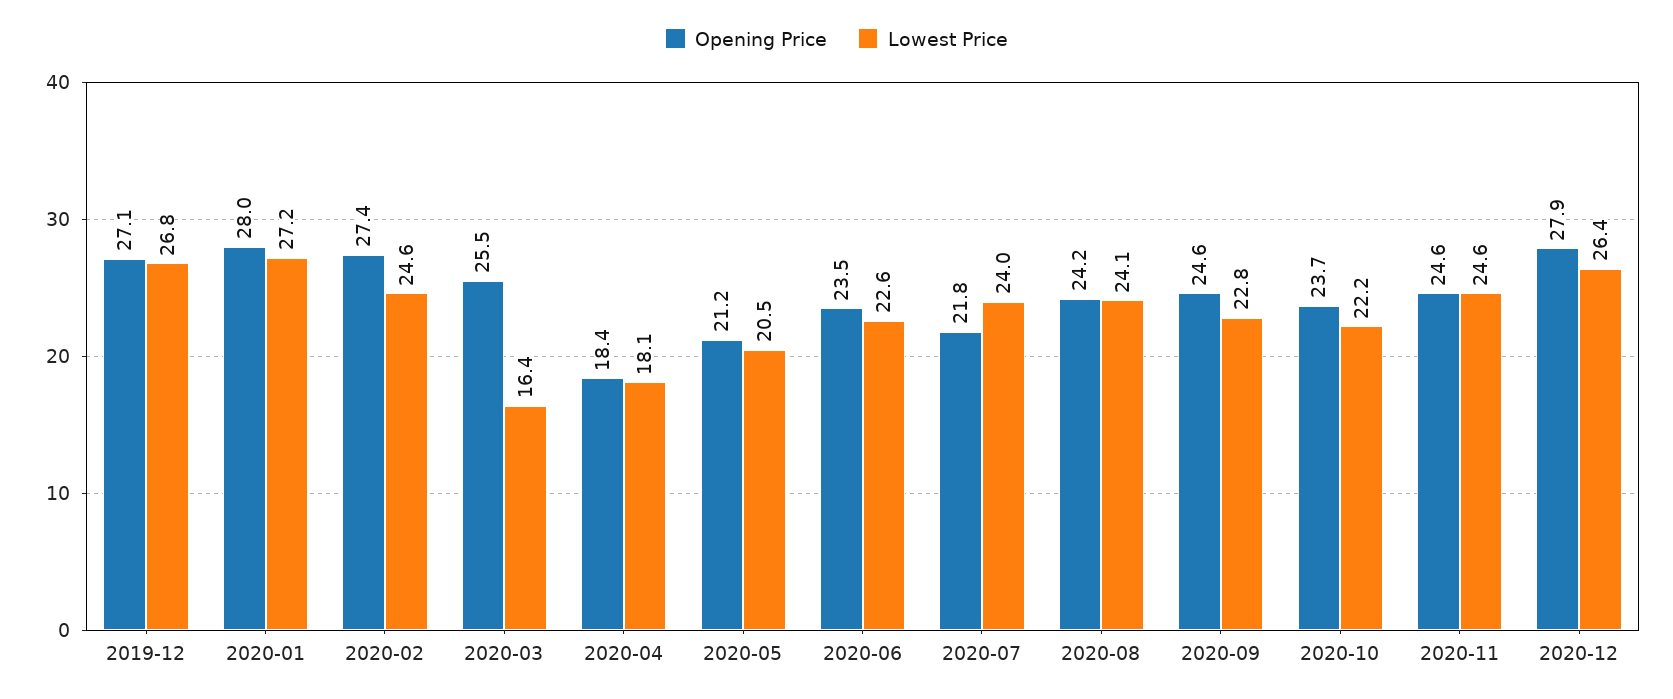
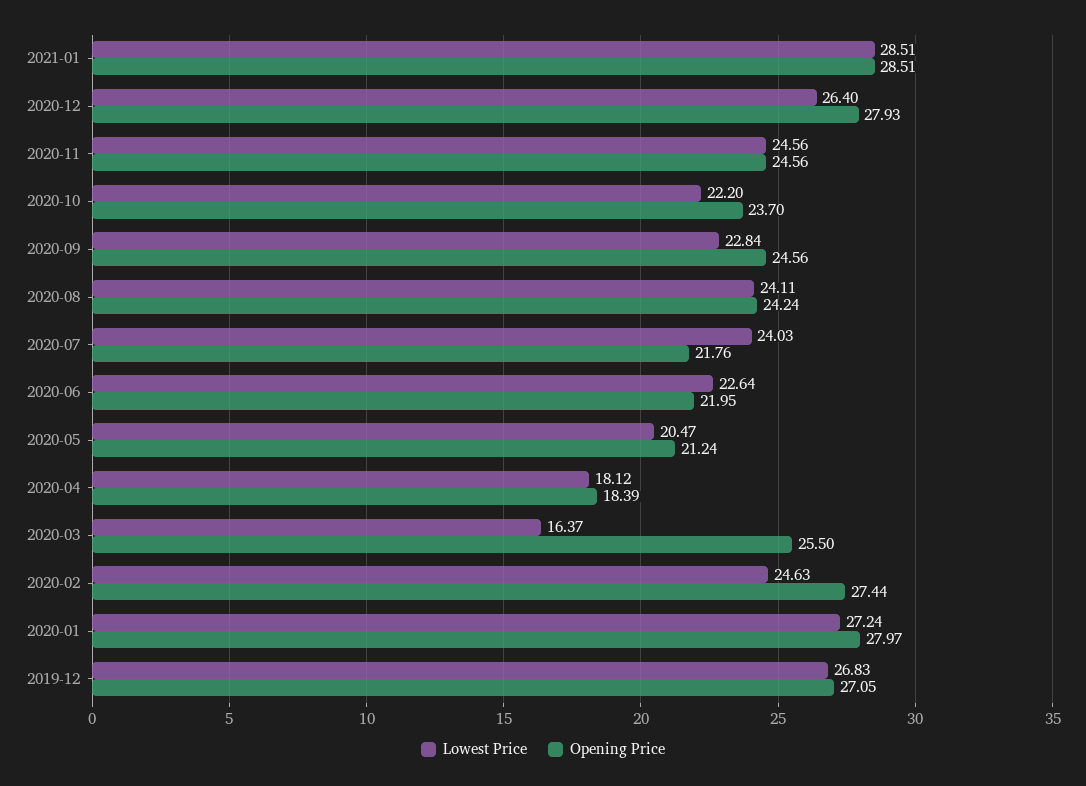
Opening Price, 2020-06: 23.5 -> 21.95
Lowest Price, 2021-01: none -> 28.51
Opening Price, 2021-01: none -> 28.51

